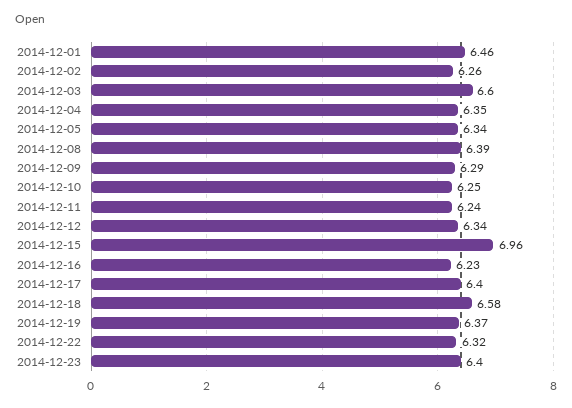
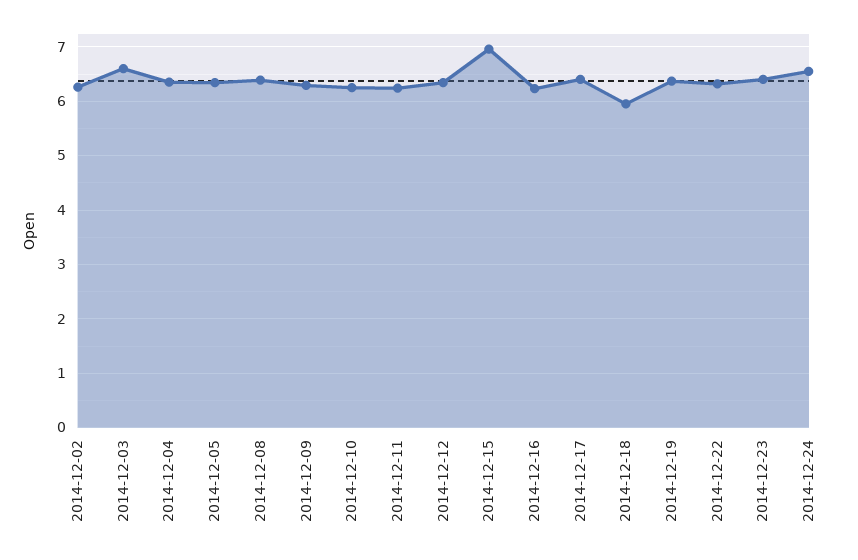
2014-12-01: 6.46 -> none
2014-12-18: 6.58 -> 6
2014-12-24: none -> 6.6

